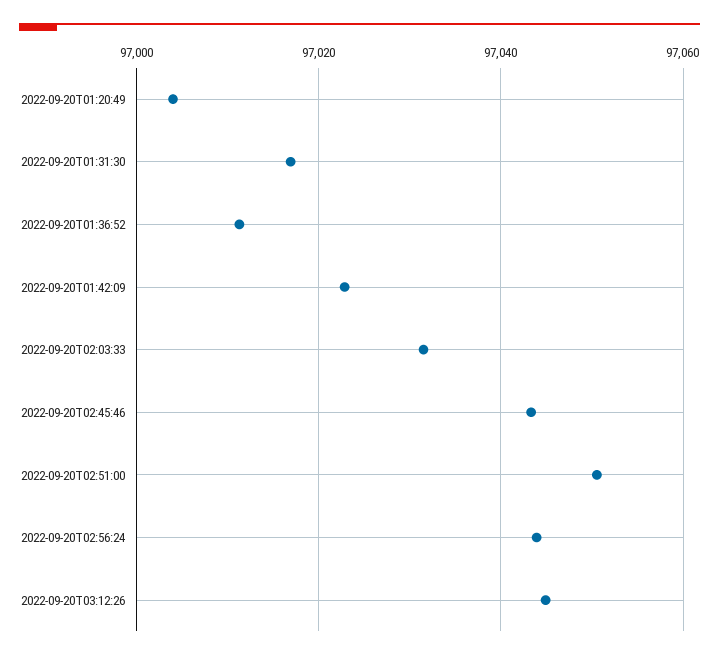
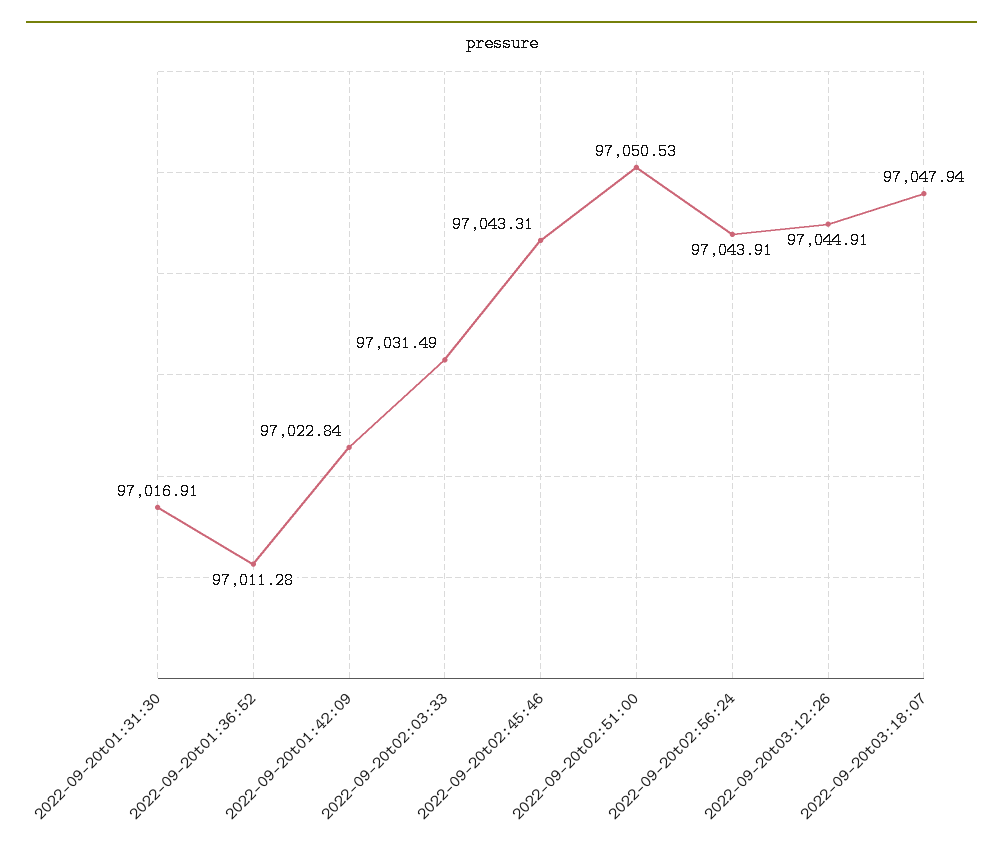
2022-09-20T01:20:49: 97004 -> none
2022-09-20t03:18:07: none -> 97047.94

